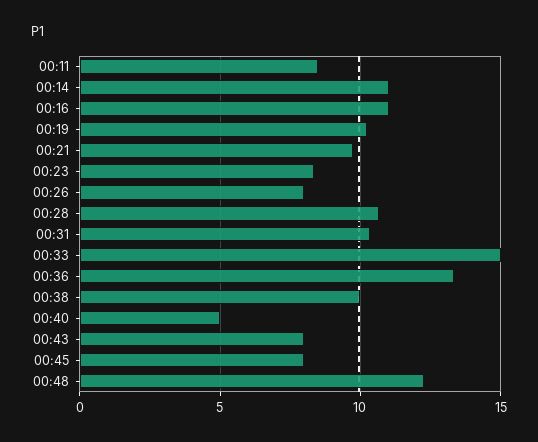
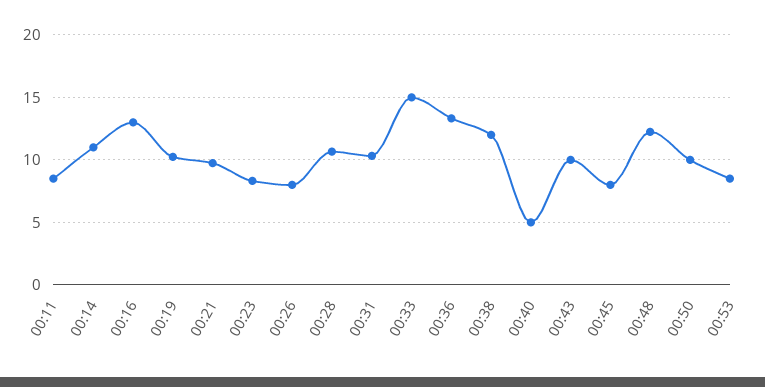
00:16: 11 -> 13
00:38: 10 -> 12
00:43: 8 -> 10
00:50: none -> 10
00:53: none -> 8.5

